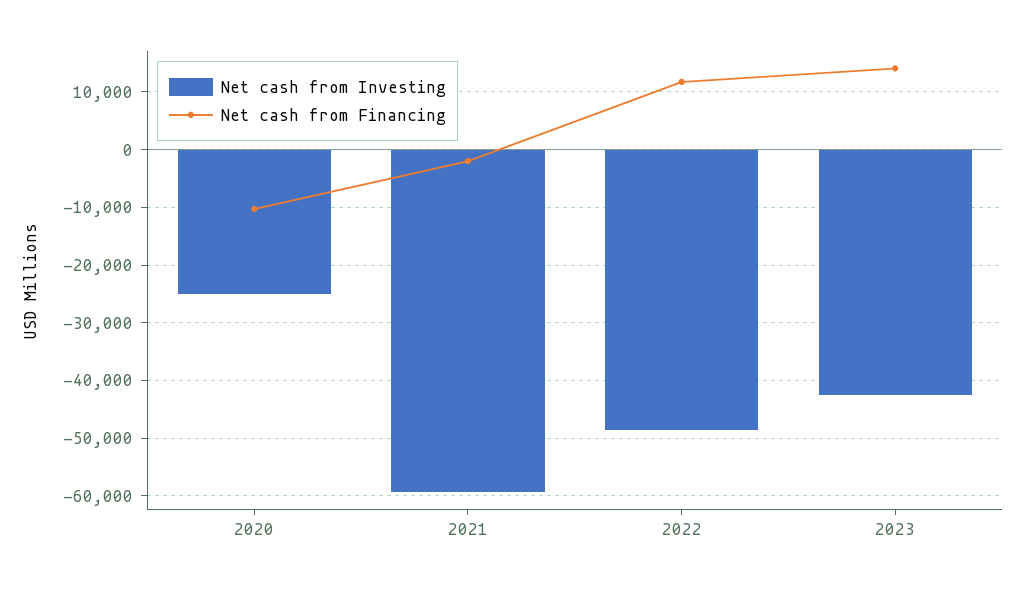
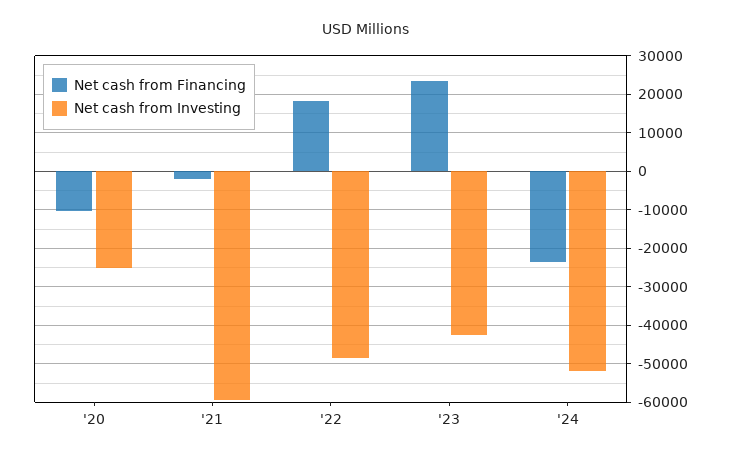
Net cash from Financing, 2022: 12000 -> 18000
Net cash from Financing, 2023: 14000 -> 24000
Net cash from Financing, '24: none -> -24000
Net cash from Investing, '24: none -> -52000

